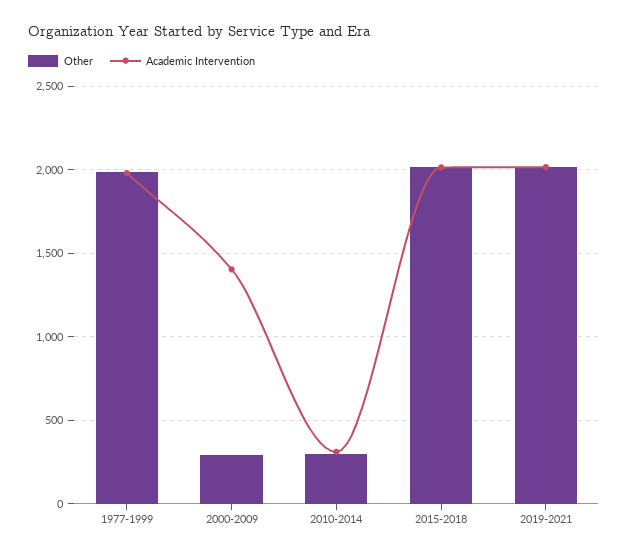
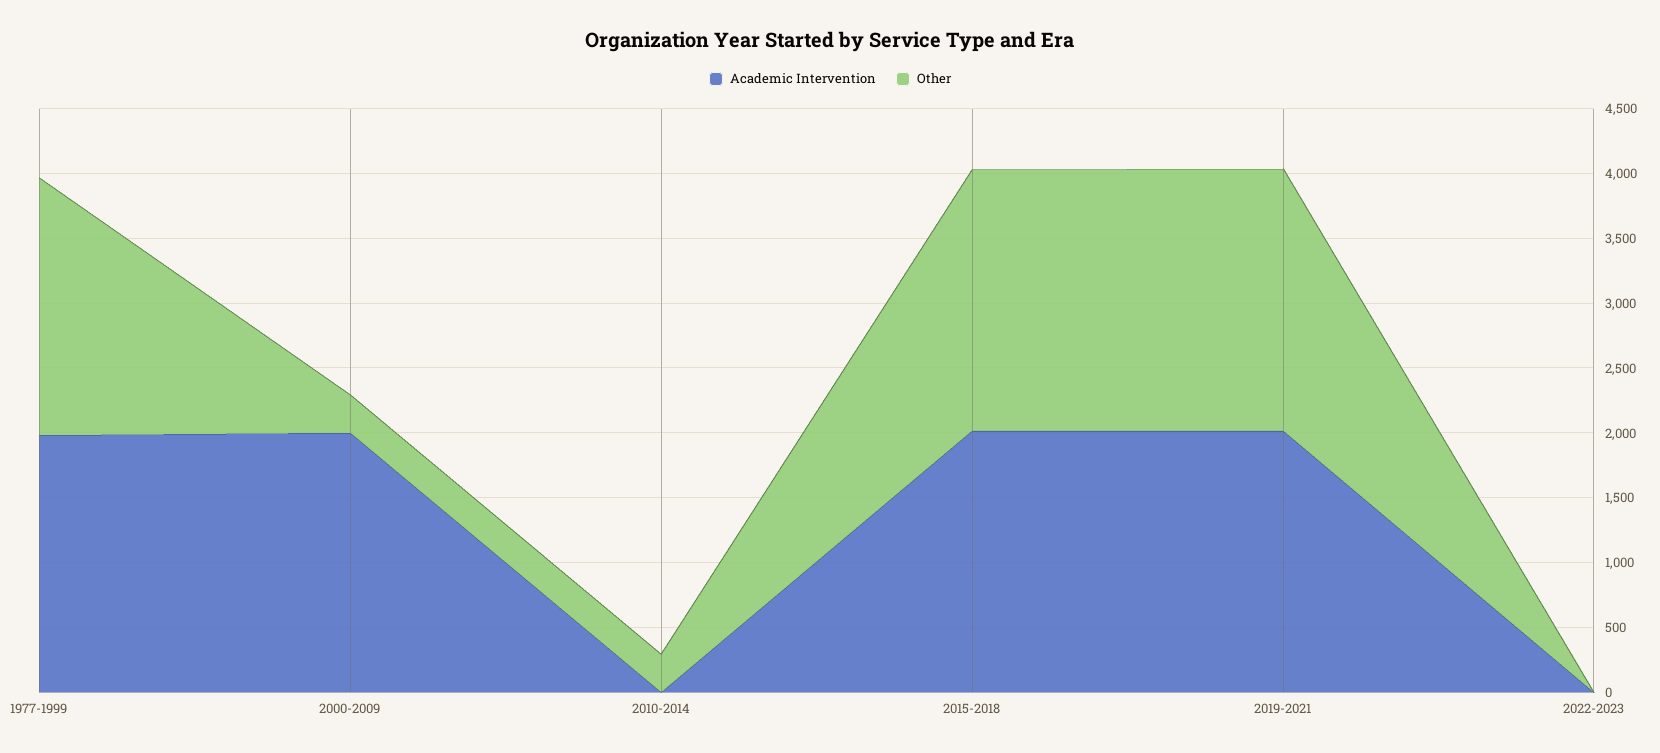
Academic Intervention, 2000-2009: 1400 -> 2000
Academic Intervention, 2010-2014: 300 -> 0
Academic Intervention, 2022-2023: none -> 0
Other, 2022-2023: none -> 0

